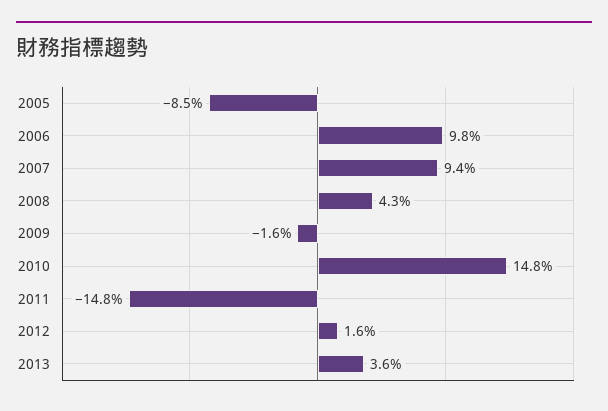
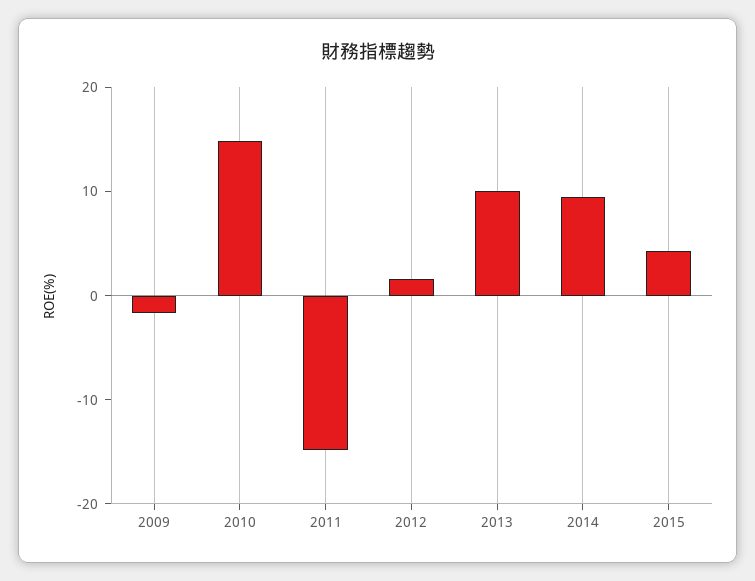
2005: -8.5 -> none
2006: 9.8 -> none
2007: 9.4 -> none
2008: 4.3 -> none
2013: 3.6 -> 10
2014: none -> 10
2015: none -> 4

